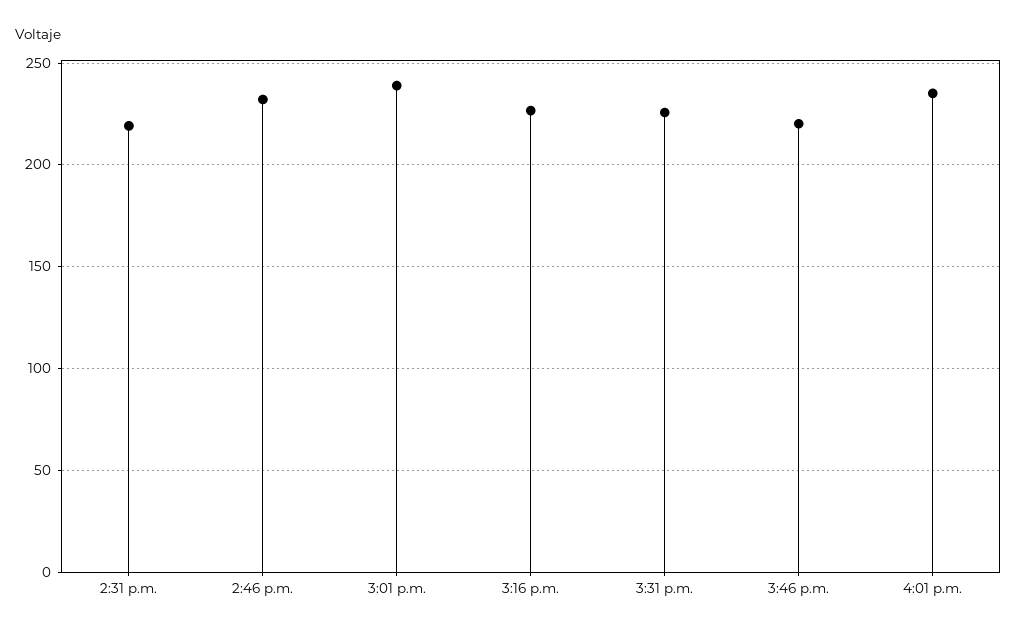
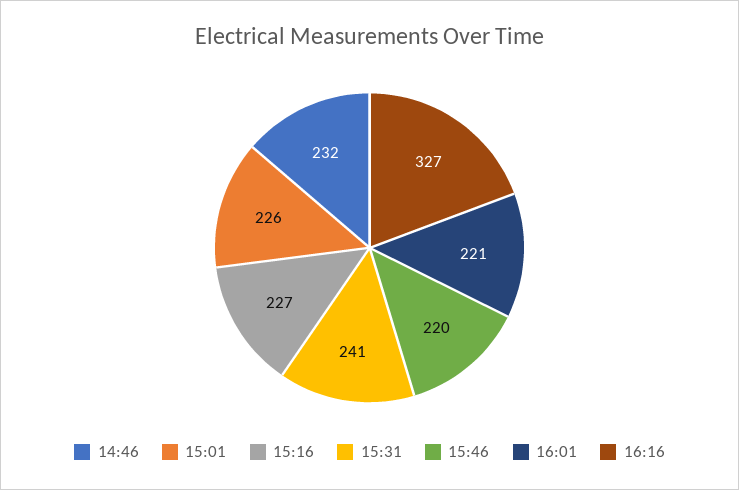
2:31 p.m.: 220 -> none
3:01 p.m.: 240 -> 226
3:31 p.m.: 225 -> 241
4:01 p.m.: 235 -> 221
16:16: none -> 327

